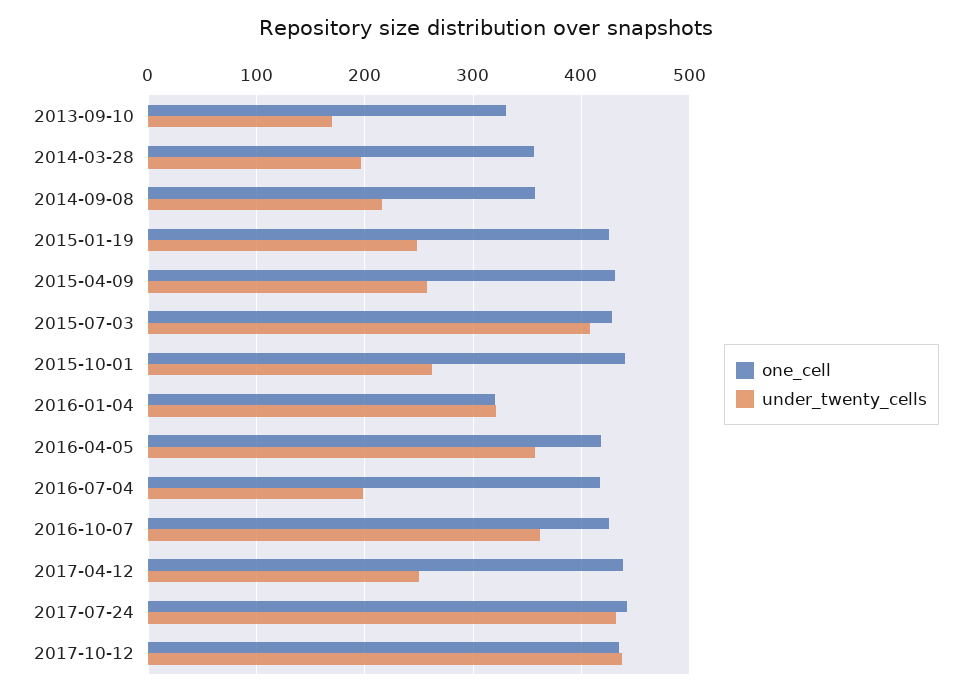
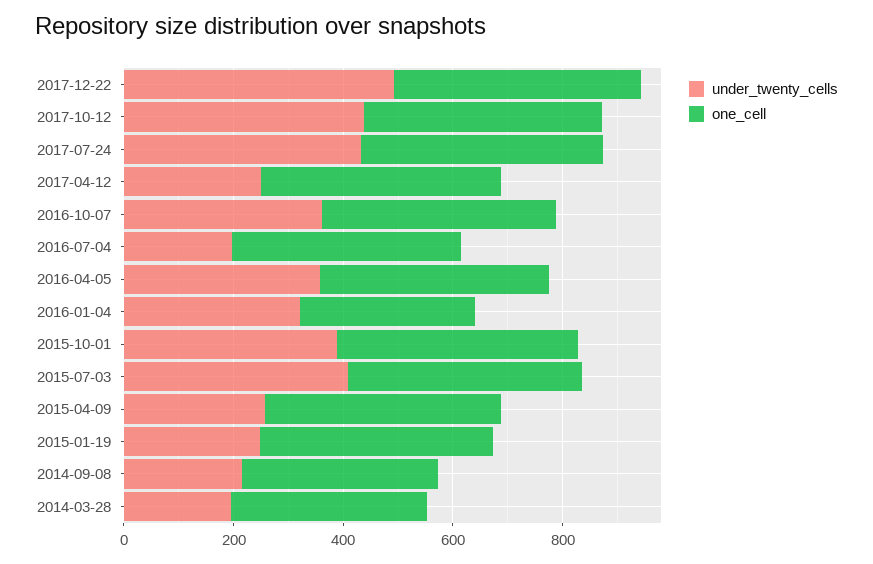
one_cell, 2013-09-10: 330 -> none
under_twenty_cells, 2013-09-10: 170 -> none
under_twenty_cells, 2015-10-01: 260 -> 400
under_twenty_cells, 2017-12-22: none -> 500
one_cell, 2017-12-22: none -> 450

